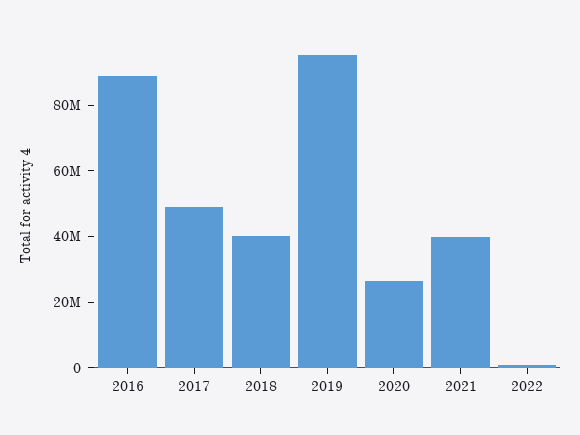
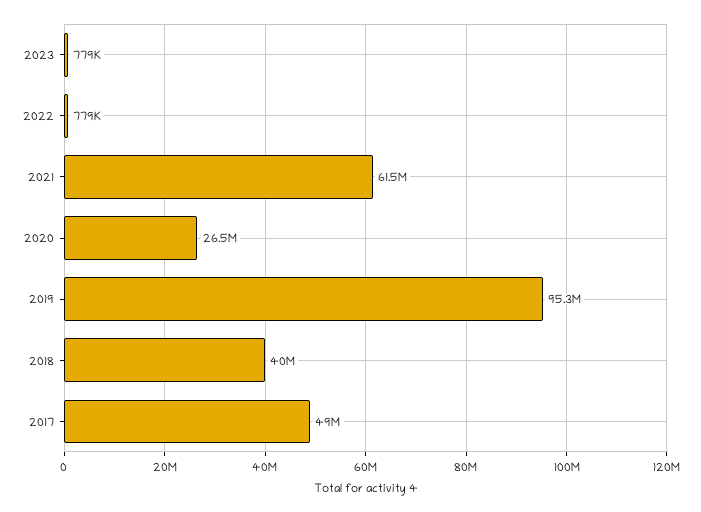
2016: 90000000 -> none
2021: 40000000 -> 61500000
2023: none -> 779000

